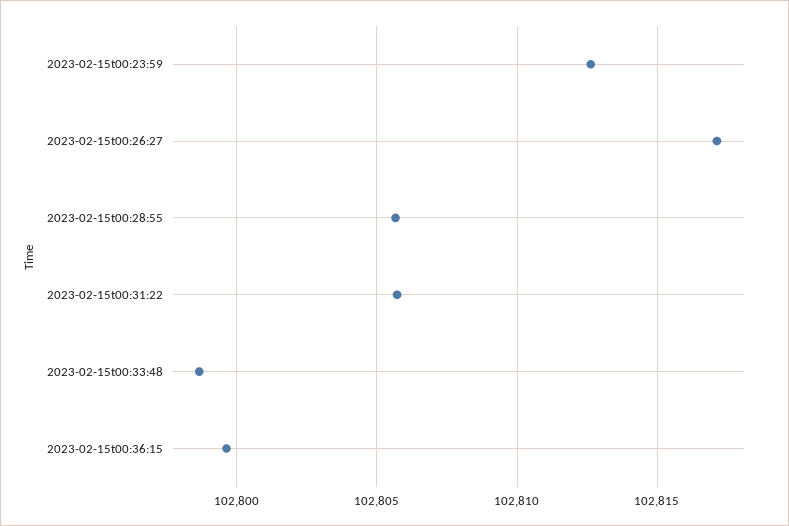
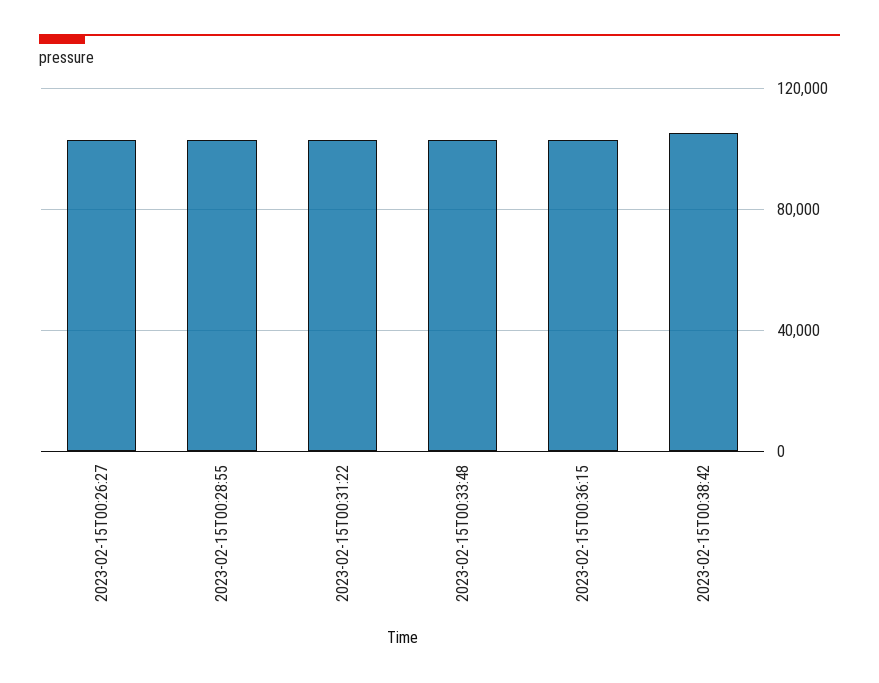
2023-02-15t00:23:59: 102812.5 -> none
2023-02-15T00:38:42: none -> 105000

